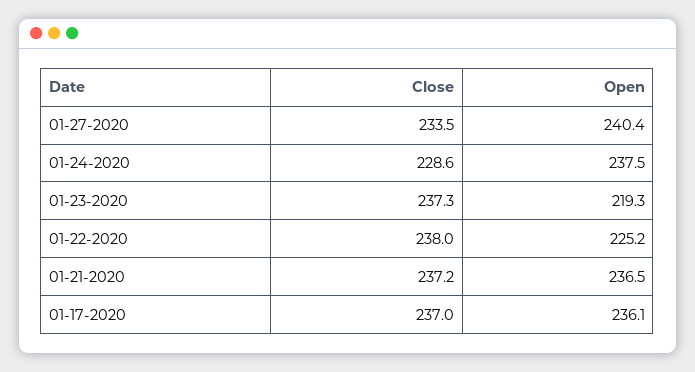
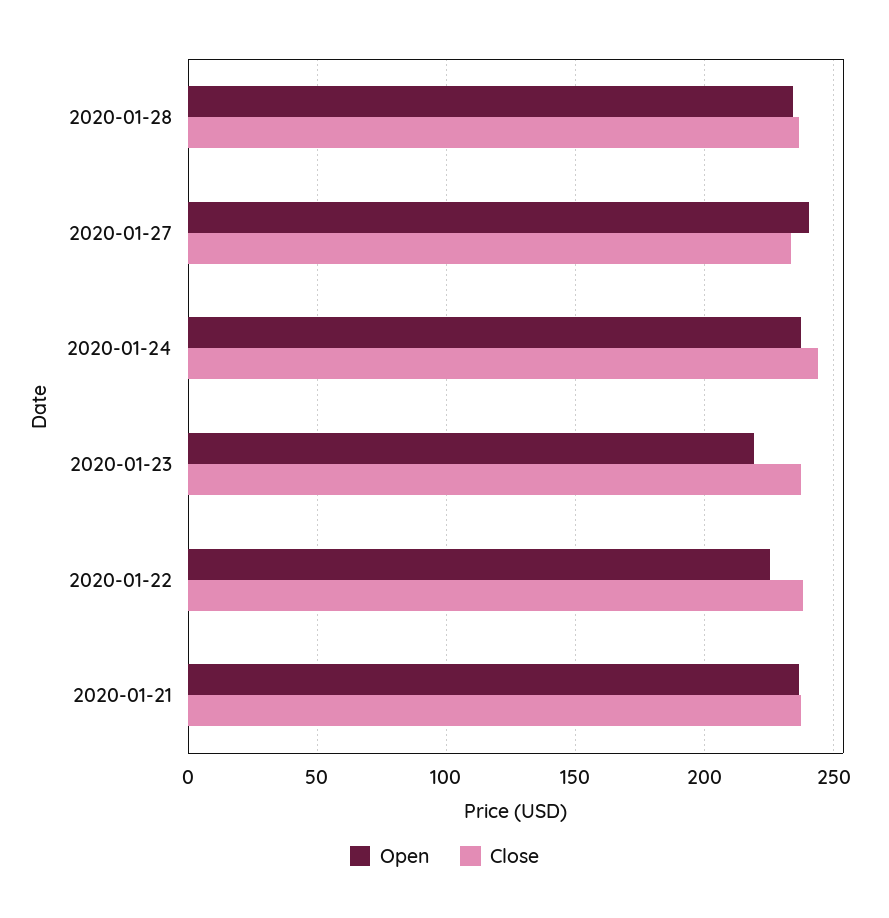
Close, 01-24-2020: 228.6 -> 245
Close, 01-17-2020: 237 -> none
Open, 01-17-2020: 236.1 -> none
Open, 2020-01-28: none -> 235
Close, 2020-01-28: none -> 235

